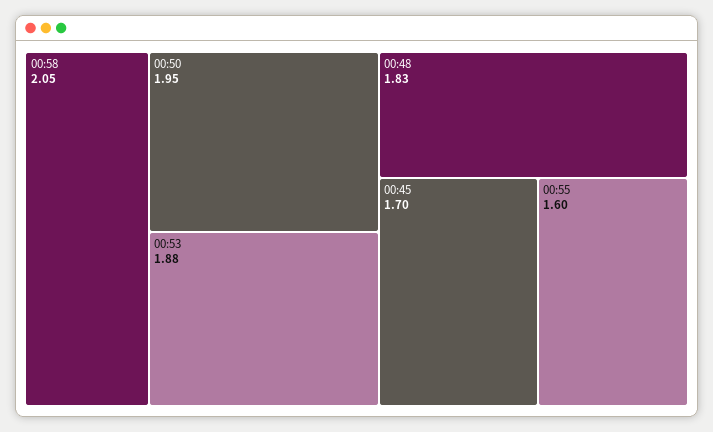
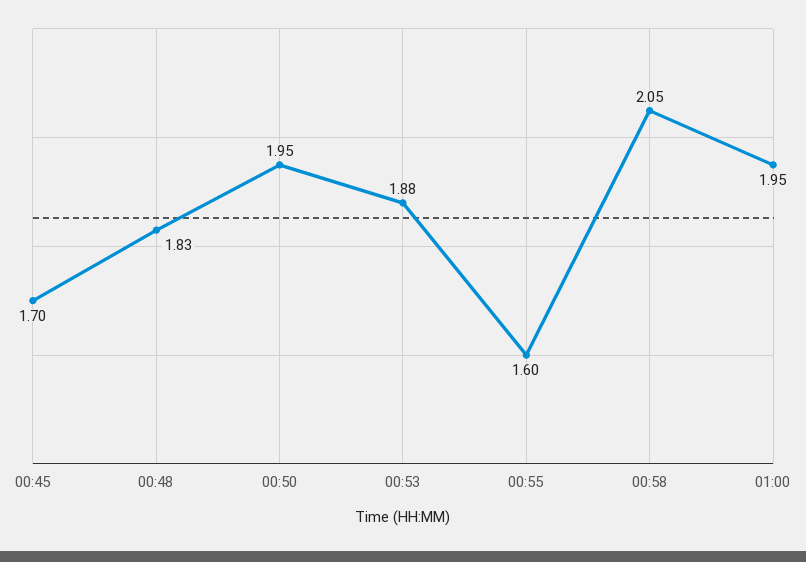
01:00: none -> 1.95

